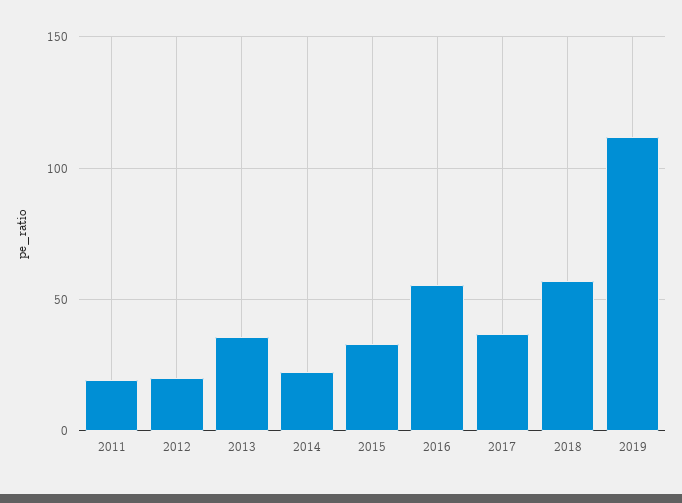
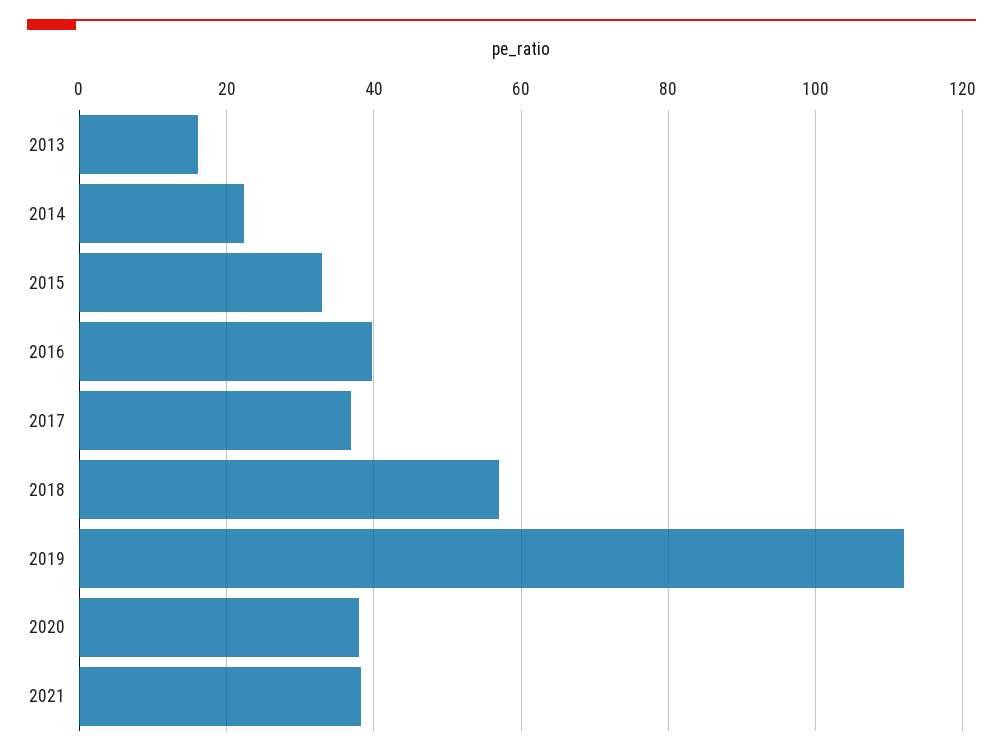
2011: 20 -> none
2012: 20 -> none
2013: 35 -> 16
2016: 55 -> 40
2020: none -> 38
2021: none -> 38

